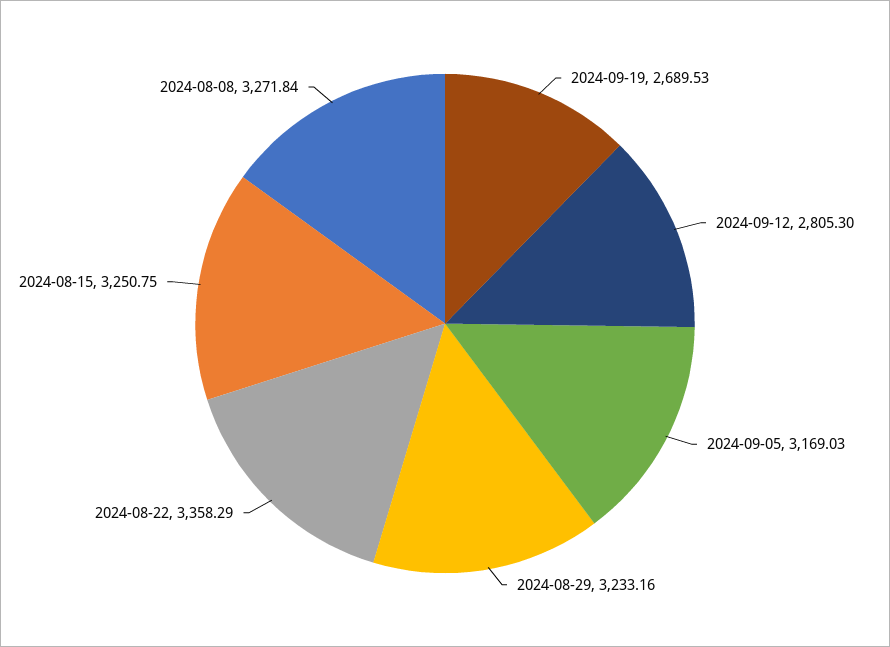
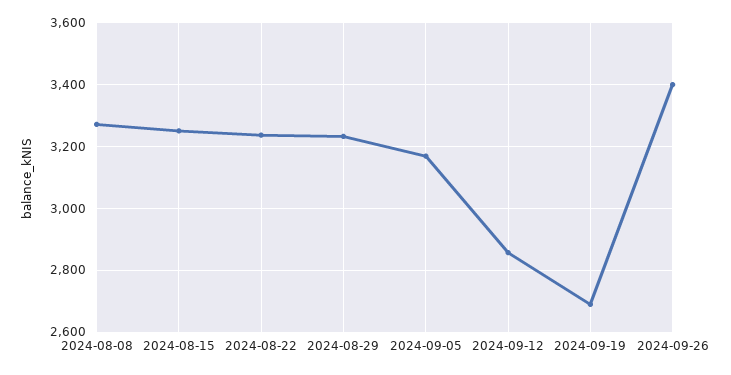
2024-09-12: 2805.3 -> 2860
2024-08-22: 3358.29 -> 3240
2024-09-26: none -> 3400

